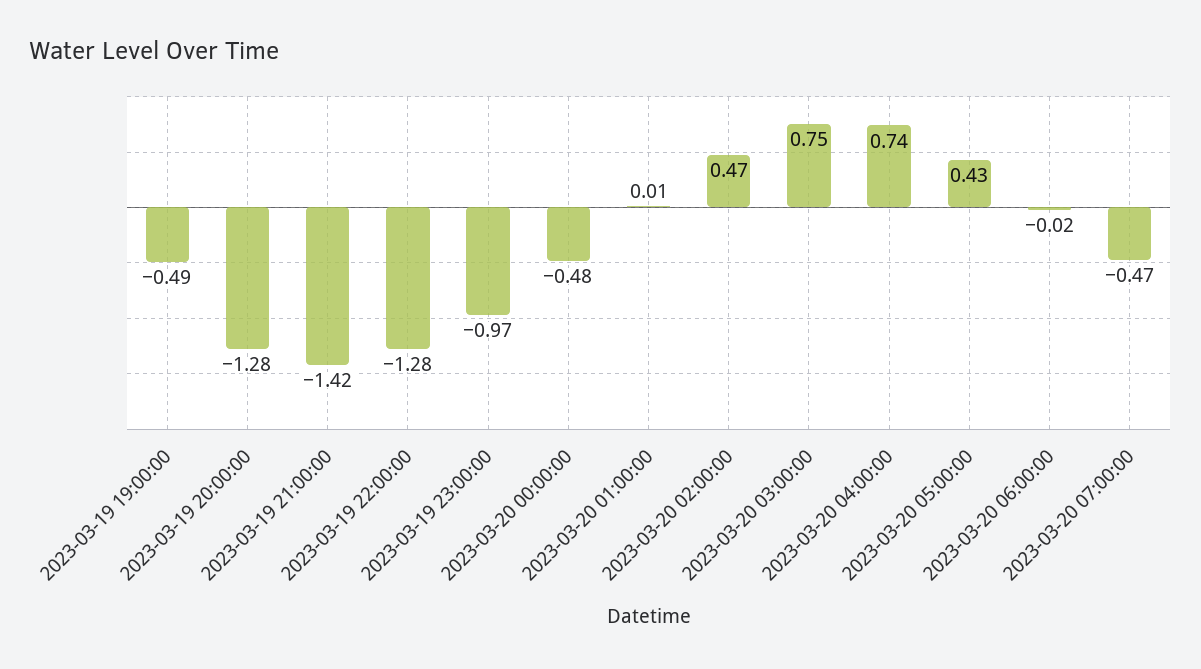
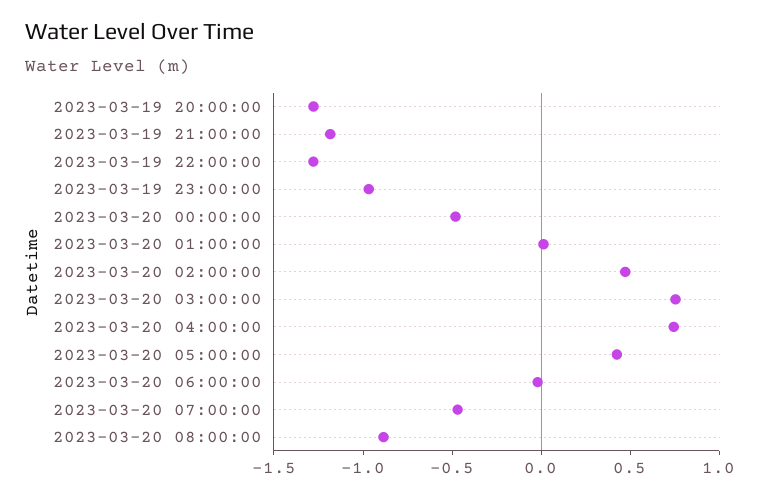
2023-03-19 19:00:00: -0.49 -> none
2023-03-19 21:00:00: -1.42 -> -1.2
2023-03-20 08:00:00: none -> -0.9

